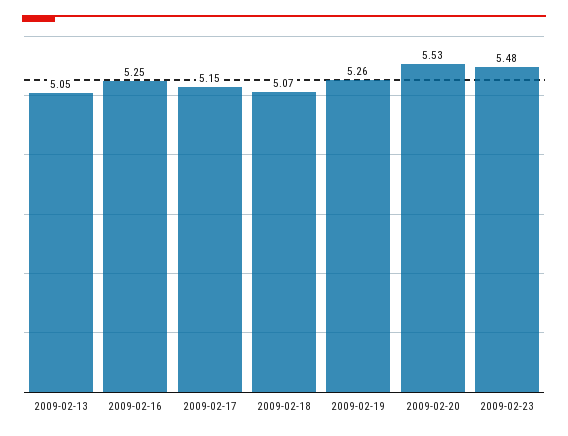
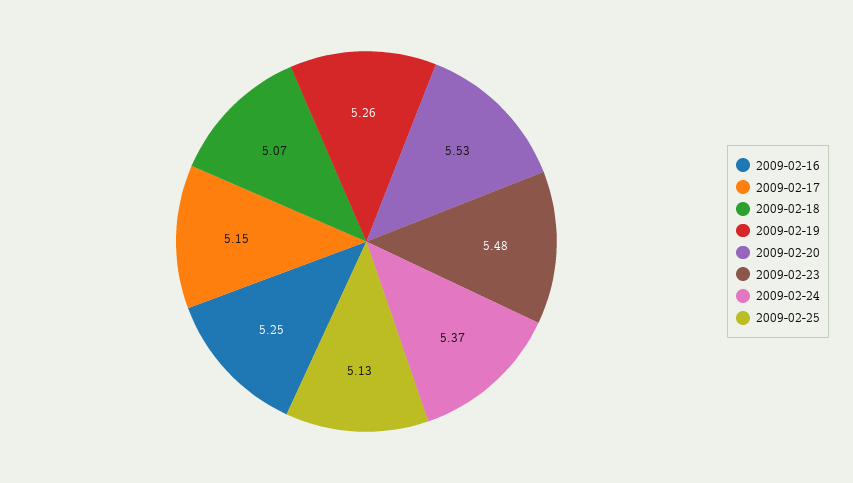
2009-02-13: 5.05 -> none
2009-02-24: none -> 5.37
2009-02-25: none -> 5.13

